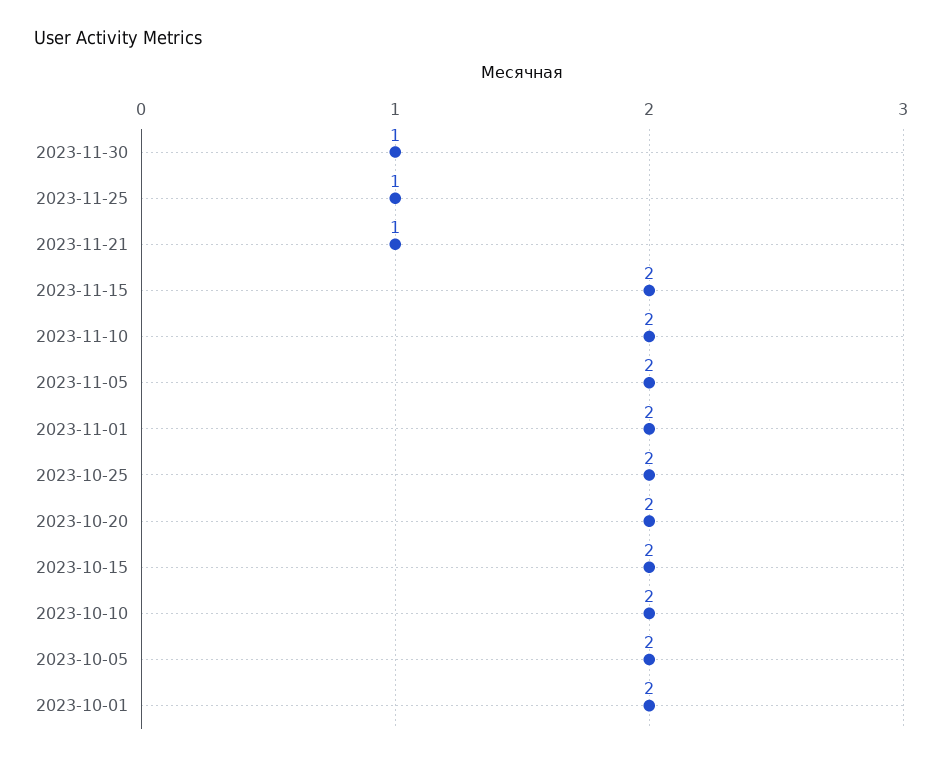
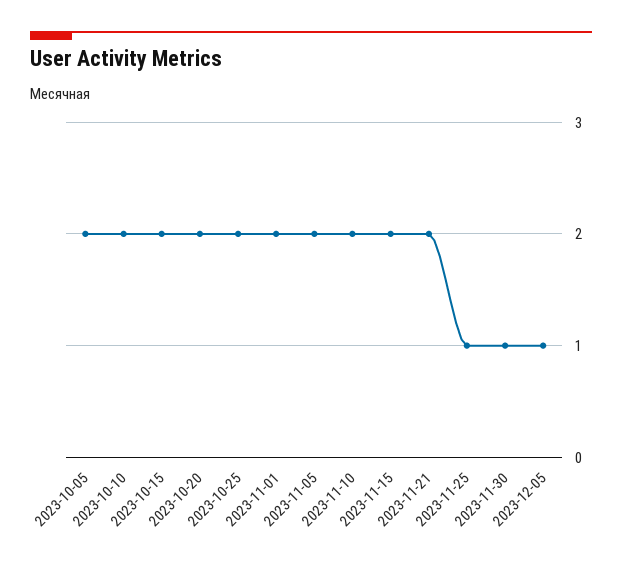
2023-11-21: 1 -> 2
2023-10-01: 2 -> none
2023-12-05: none -> 1

